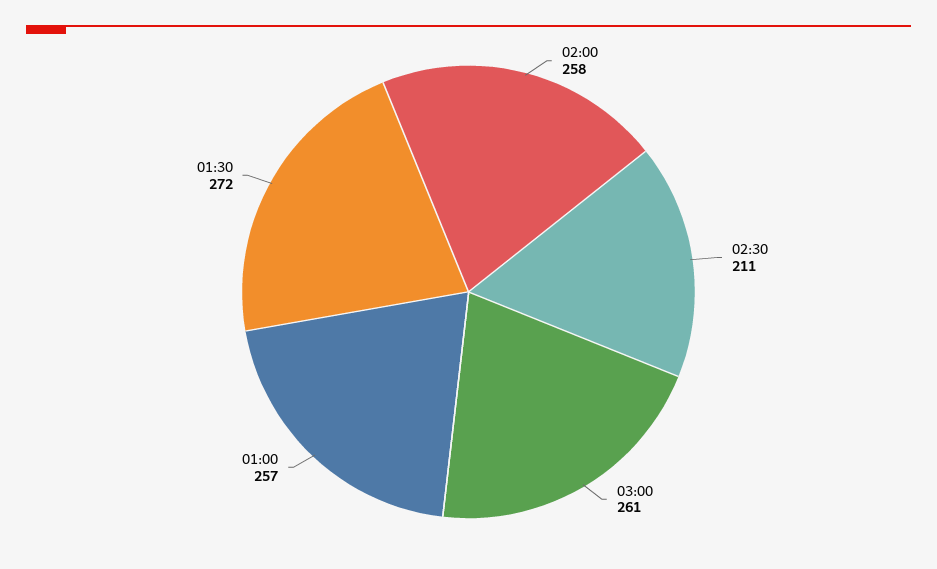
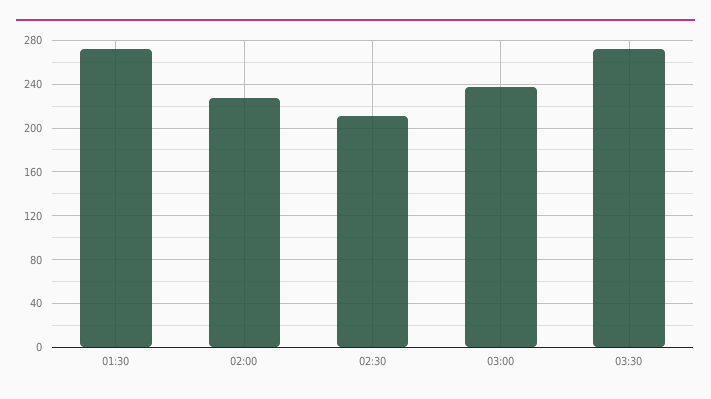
02:00: 258 -> 230
03:00: 261 -> 240
01:00: 257 -> none
03:30: none -> 270

